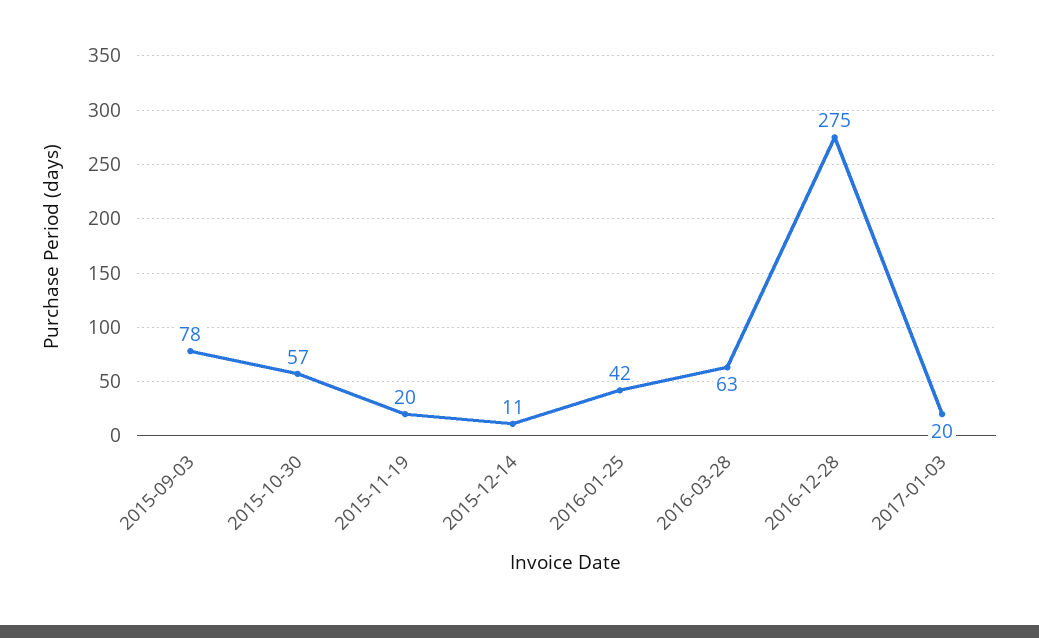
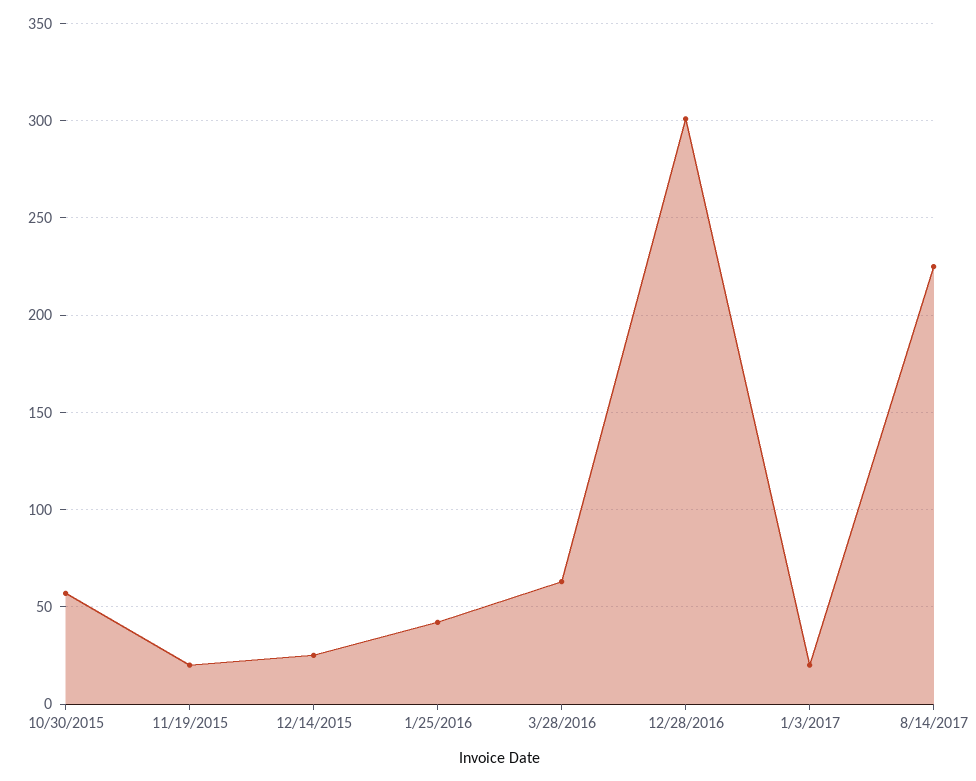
2015-09-03: 78 -> none
2015-12-14: 11 -> 25
2016-12-28: 275 -> 300
8/14/2017: none -> 225

